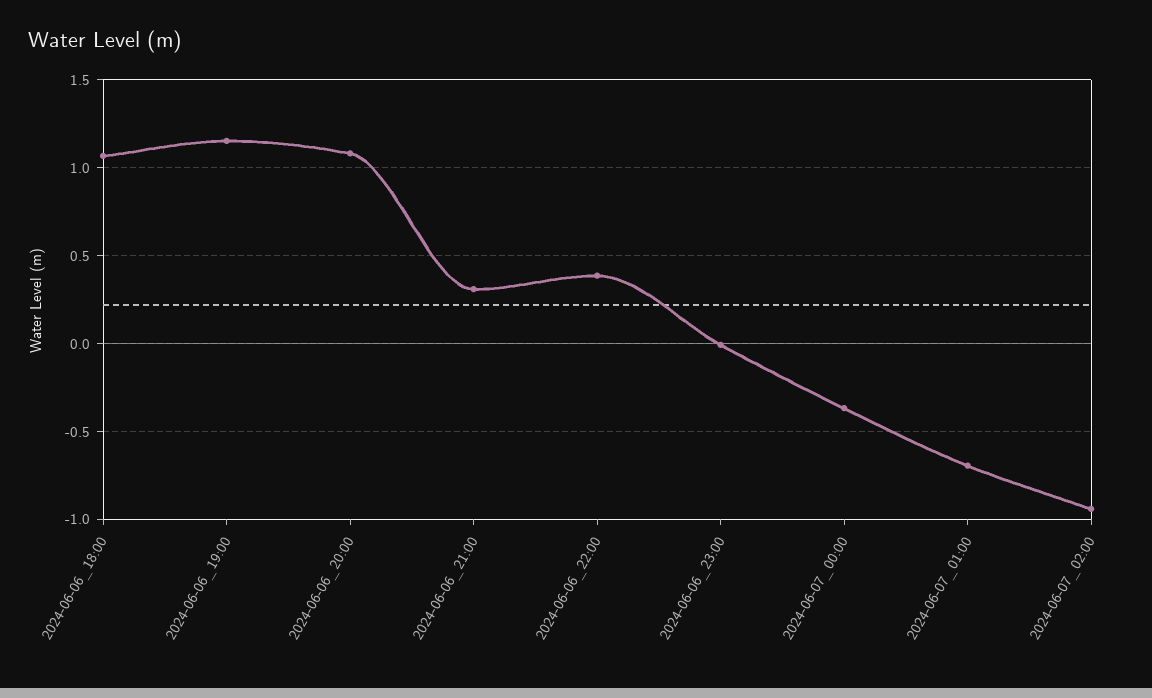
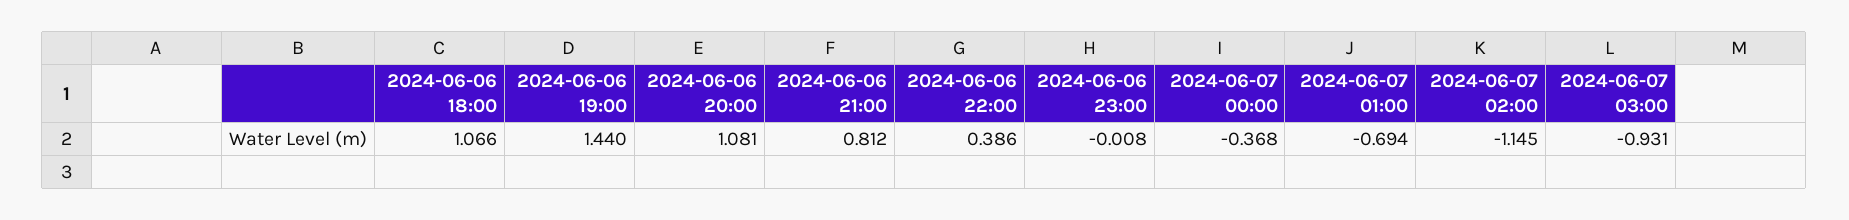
2024-06-06_19:00: 1.15 -> 1.44
2024-06-06_21:00: 0.3 -> 0.812
2024-06-07_02:00: -0.95 -> -1.145
2024-06-07 03:00: none -> -0.931

